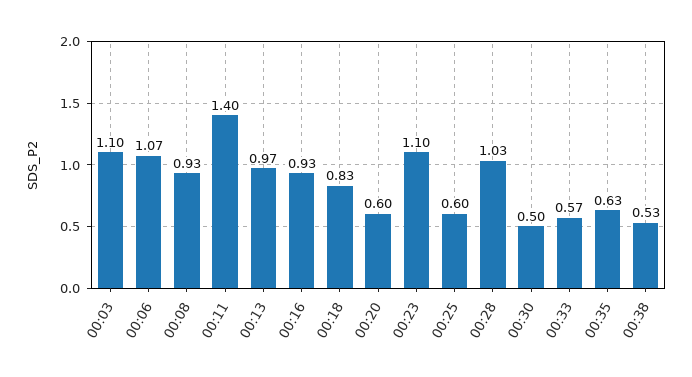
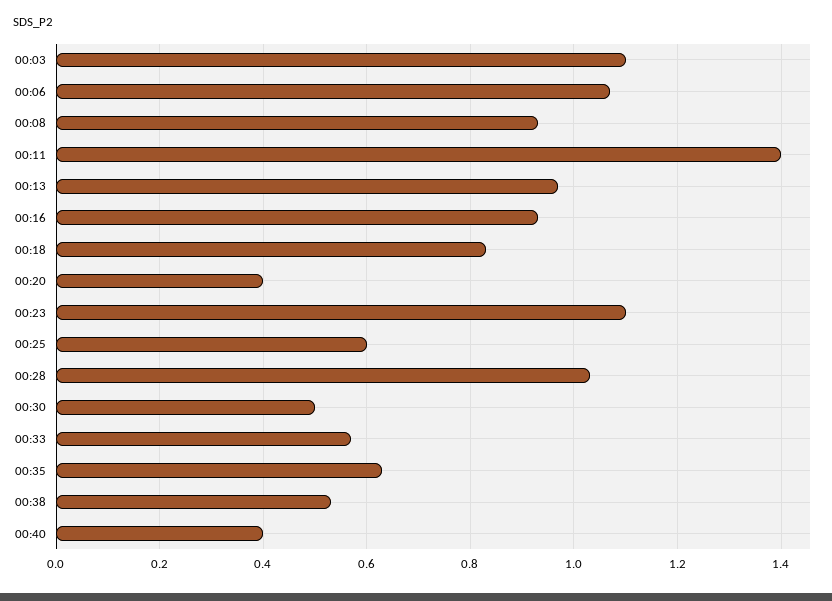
00:20: 0.6 -> 0.4
00:40: none -> 0.4

